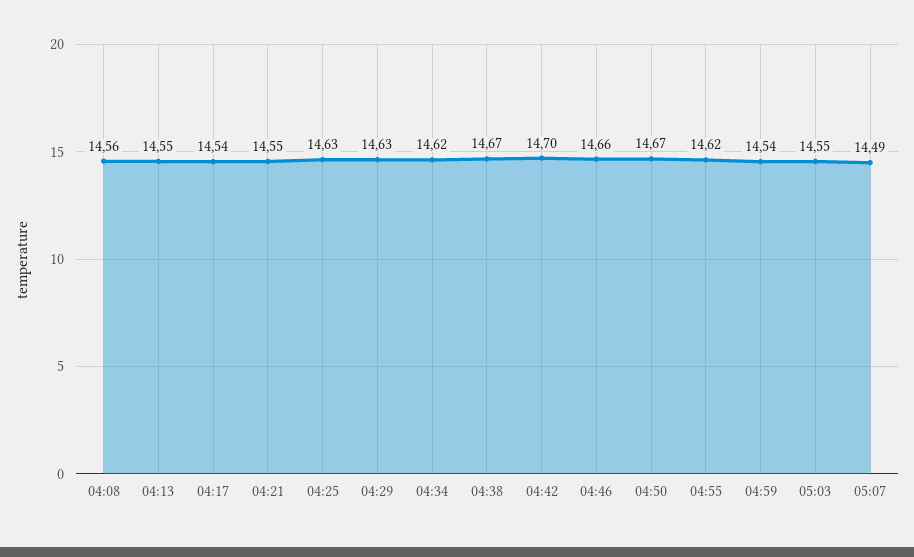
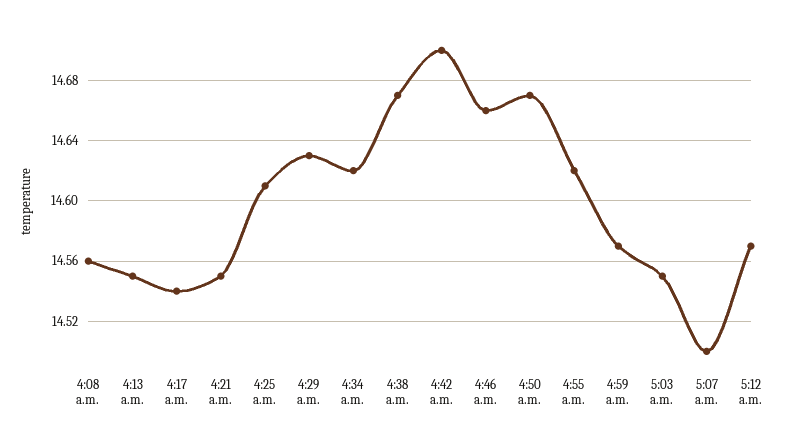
04:25: 14.63 -> 14.61
04:59: 14.54 -> 14.57
05:07: 14.49 -> 14.5
5:12 a.m.: none -> 14.57

